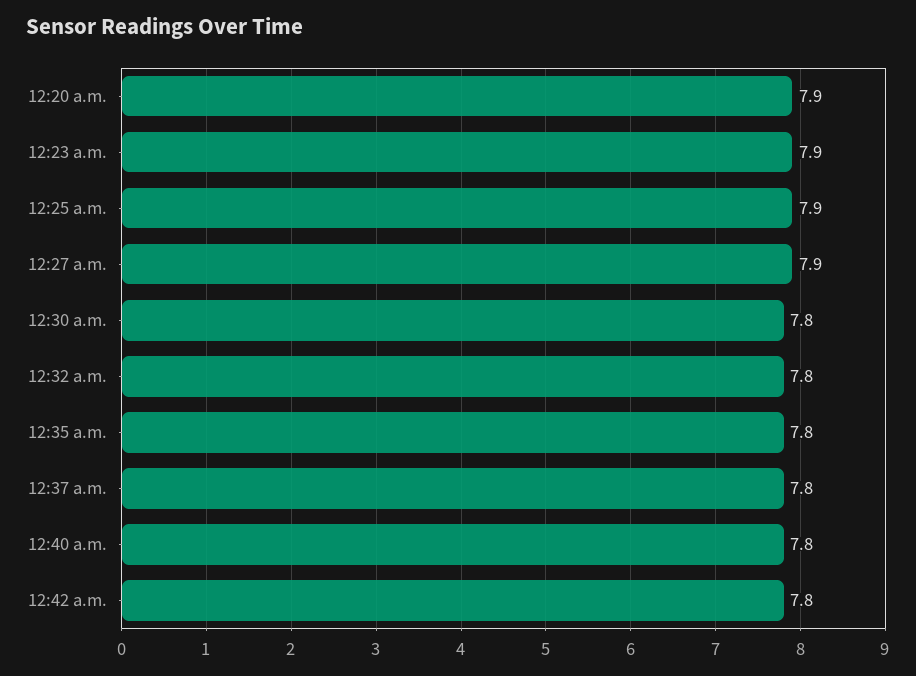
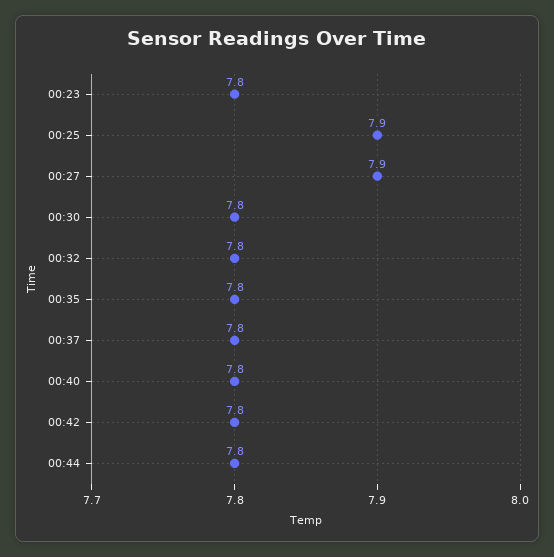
12:20 a.m.: 7.9 -> none
12:23 a.m.: 7.9 -> 7.8
00:44: none -> 7.8

